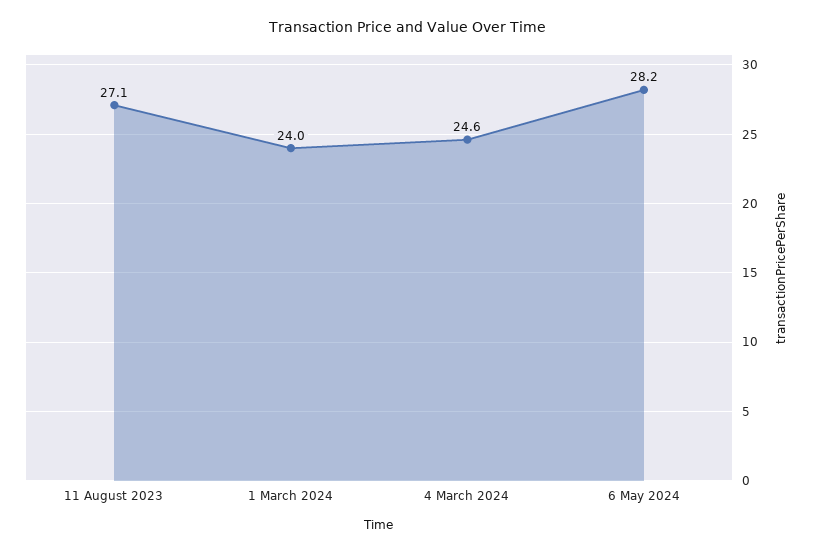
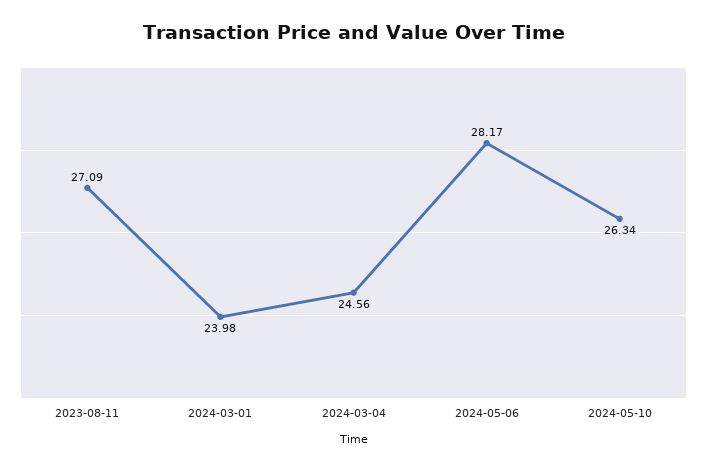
2024-05-10: none -> 26.34

